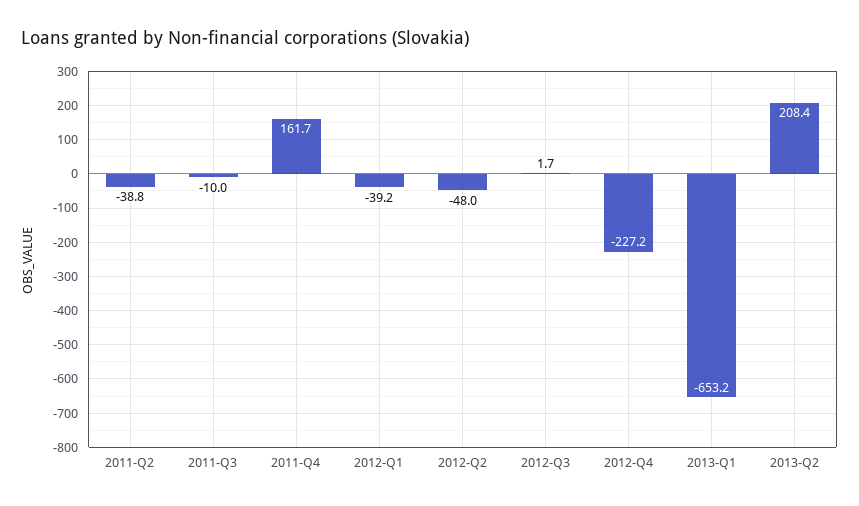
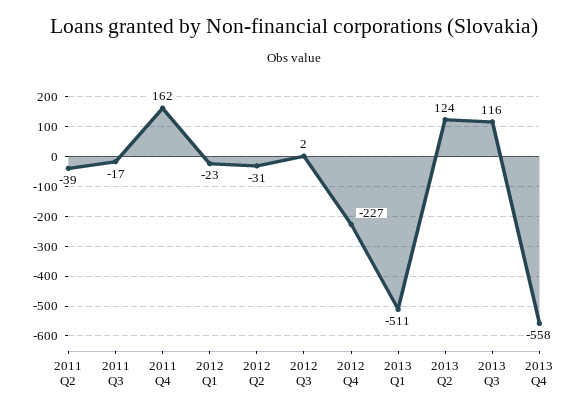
2011-Q3: -10 -> -17
2012-Q1: -39.2 -> -23
2012-Q2: -48 -> -31
2013-Q1: -653.2 -> -511
2013-Q2: 208.4 -> 124
2013 Q3: none -> 116
2013 Q4: none -> -558

